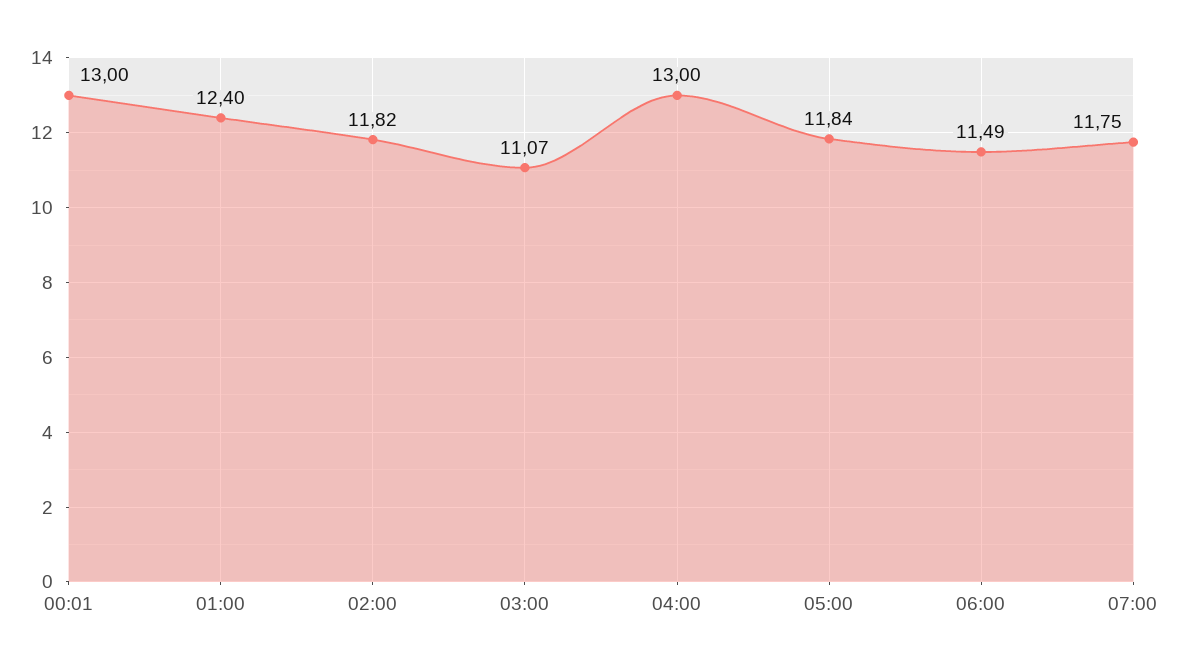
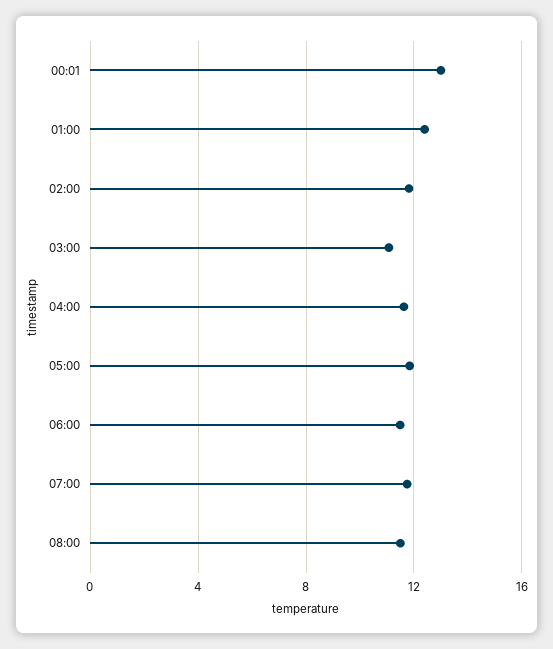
04:00: 13 -> 11.5
08:00: none -> 11.5

